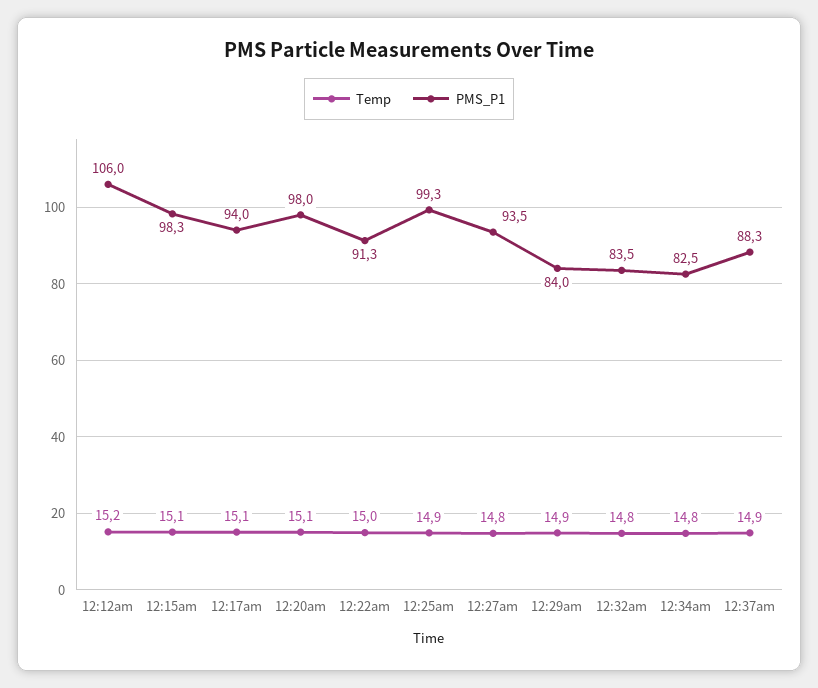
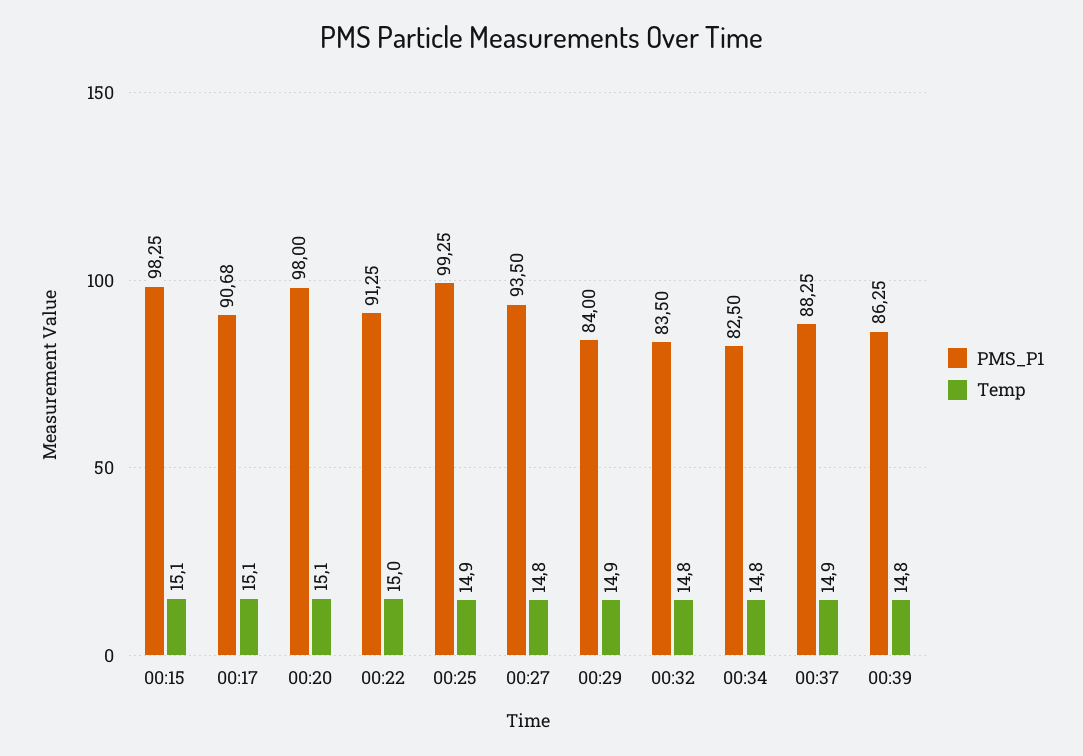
Temp, 12:12am: 15.2 -> none
PMS_P1, 12:12am: 106 -> none
PMS_P1, 12:17am: 94 -> 90.68
PMS_P1, 00:39: none -> 86.25
Temp, 00:39: none -> 14.8

